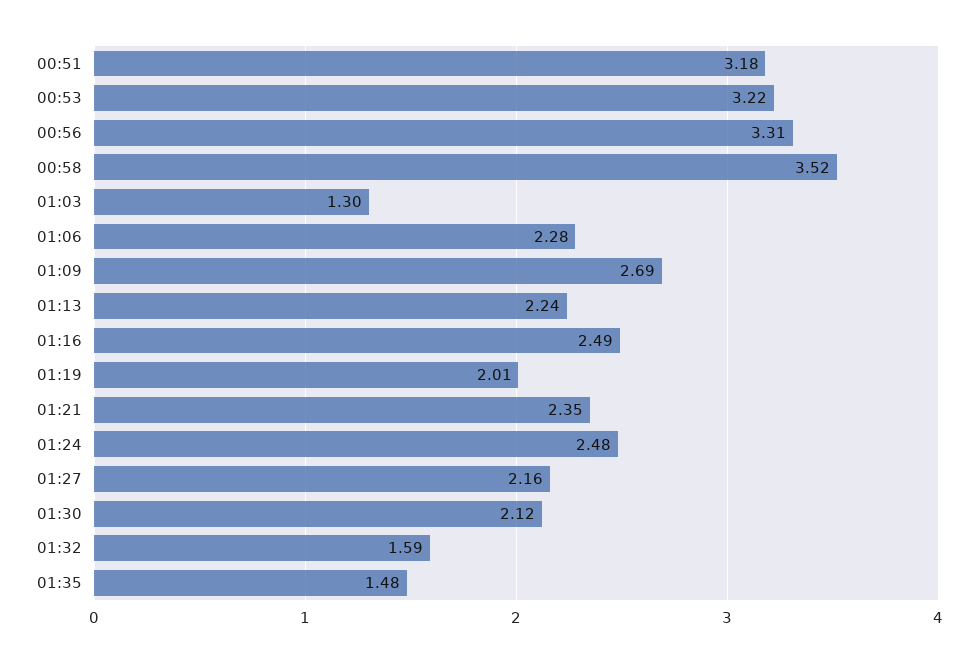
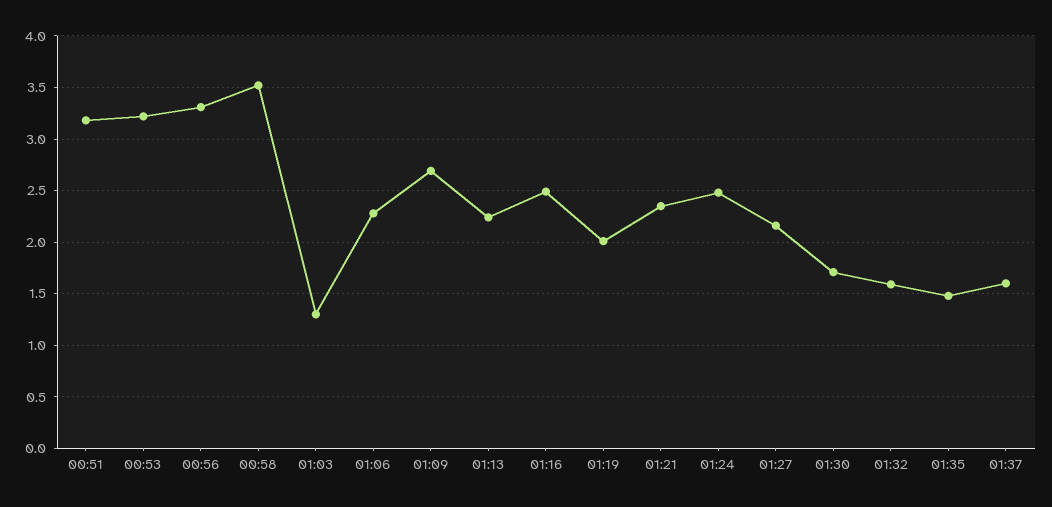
01:30: 2.12 -> 1.7
01:37: none -> 1.6

